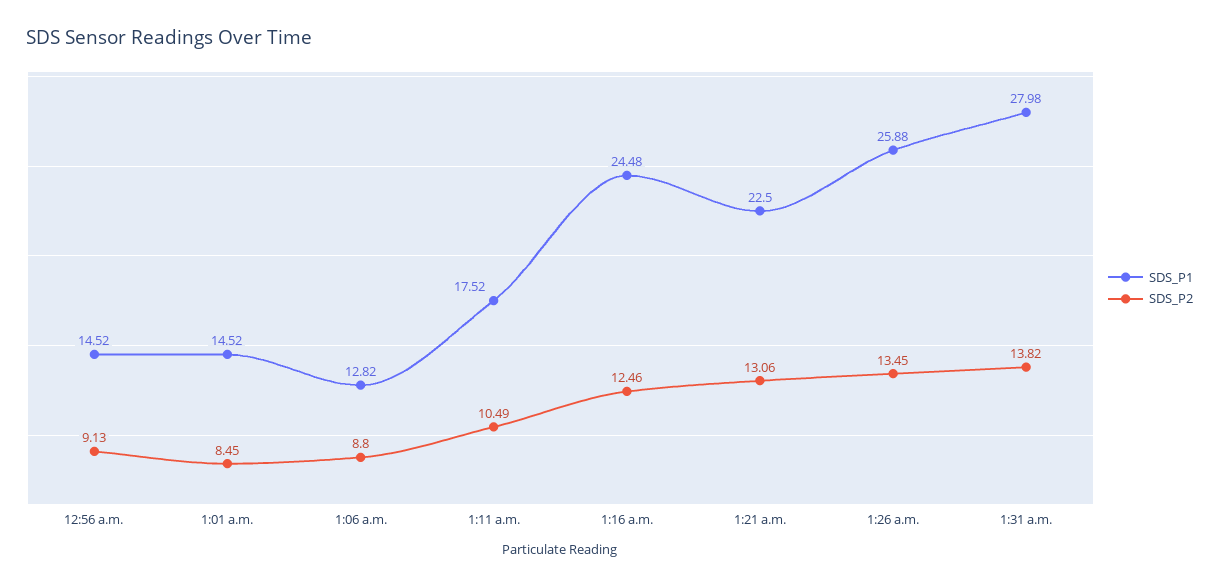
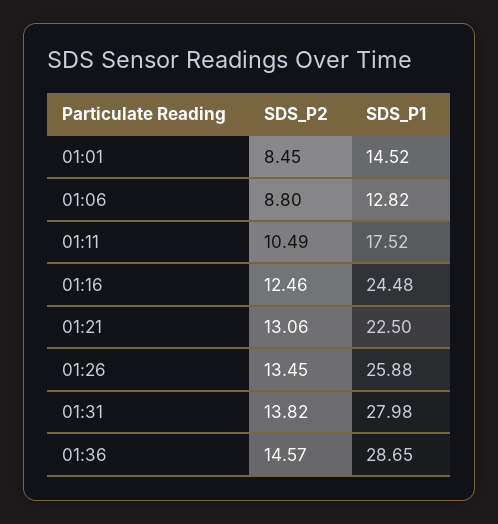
SDS_P1, 12:56 a.m.: 14.52 -> none
SDS_P2, 12:56 a.m.: 9.13 -> none
SDS_P2, 01:36: none -> 14.57
SDS_P1, 01:36: none -> 28.65

